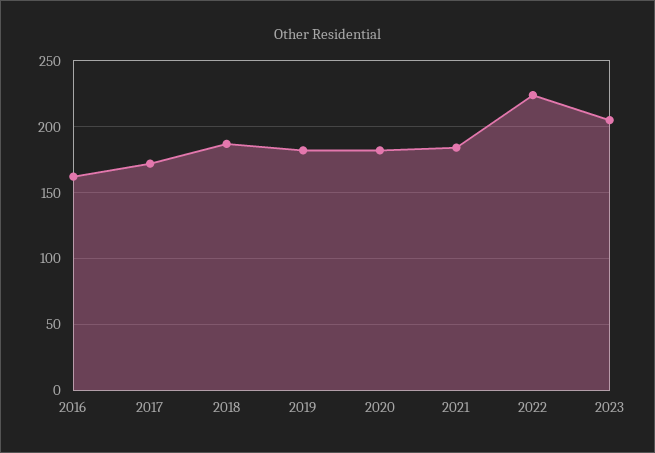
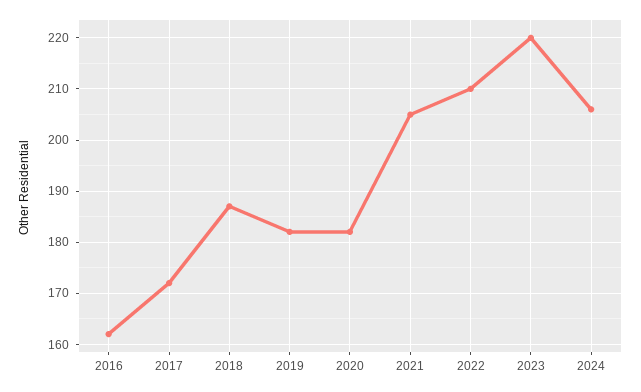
2021: 185 -> 205
2022: 225 -> 210
2023: 205 -> 220
2024: none -> 205

